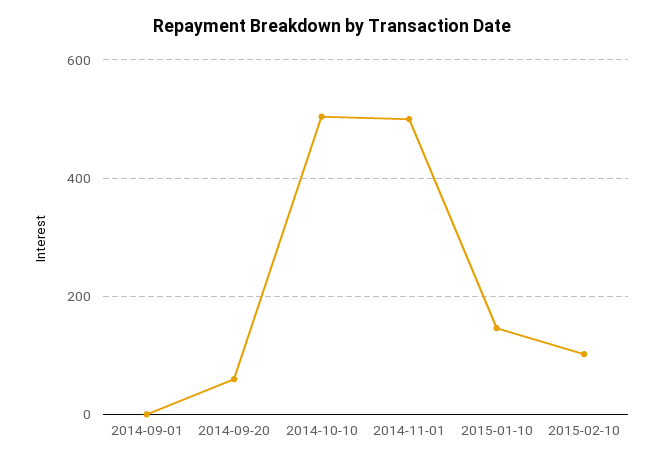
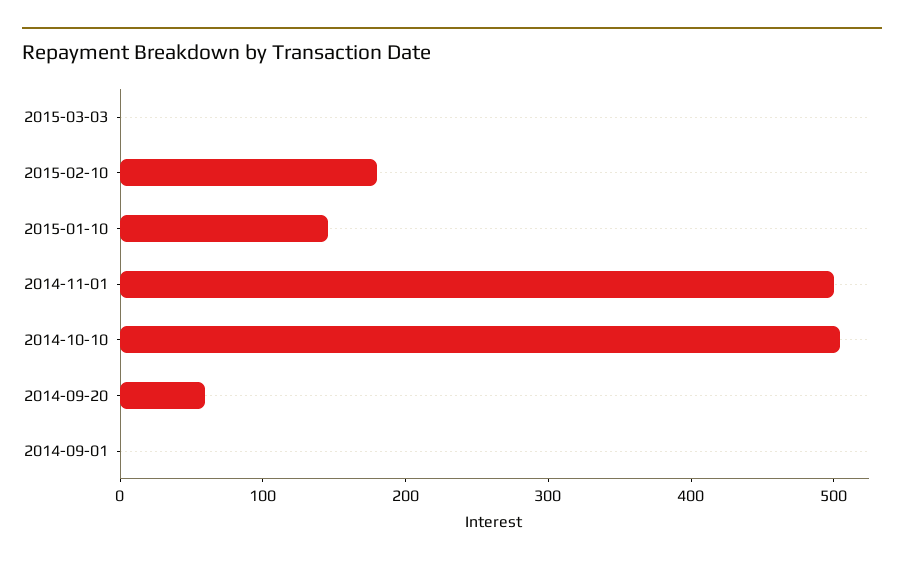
2015-02-10: 100 -> 180
2015-03-03: none -> 0

